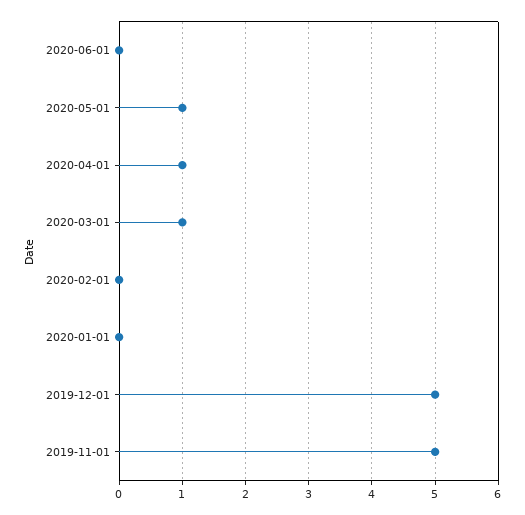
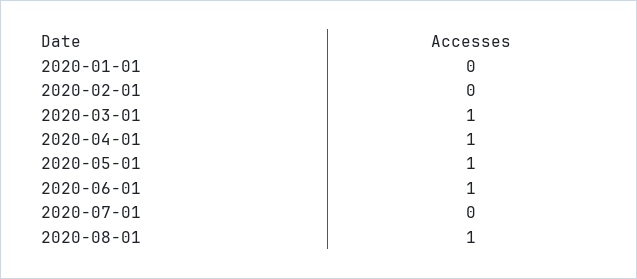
2020-06-01: 0 -> 1
2019-12-01: 5 -> none
2019-11-01: 5 -> none
2020-07-01: none -> 0
2020-08-01: none -> 1

